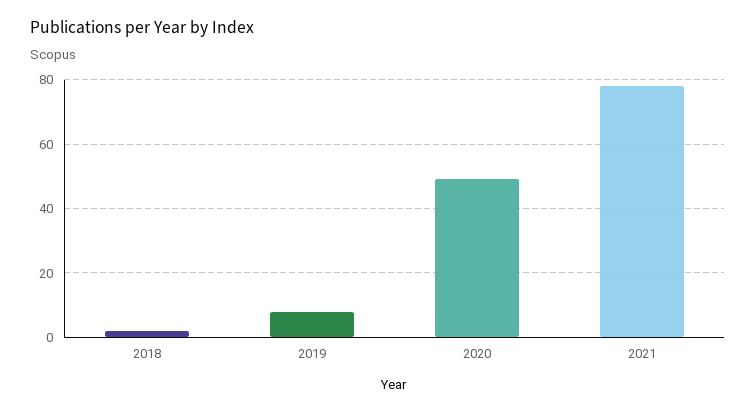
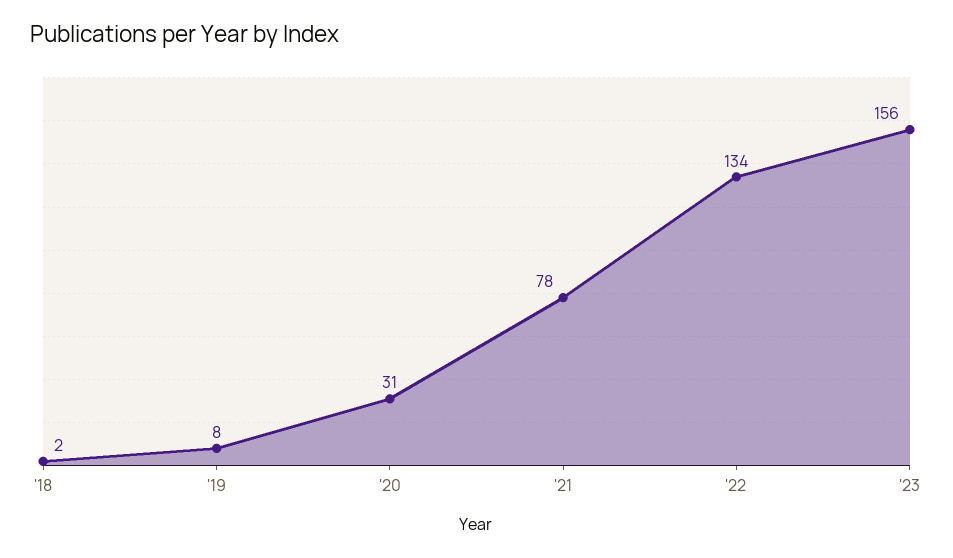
2020: 50 -> 31
'22: none -> 134
'23: none -> 156

